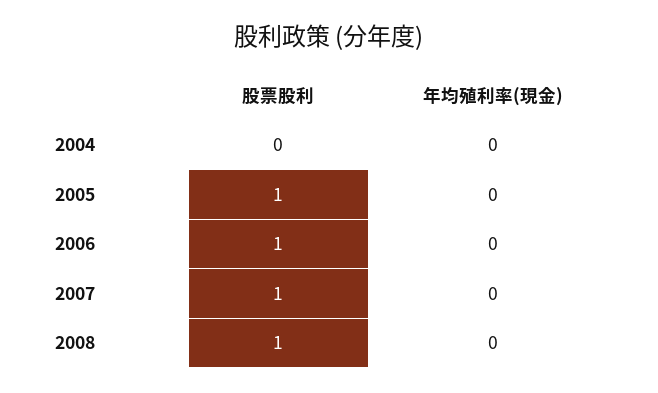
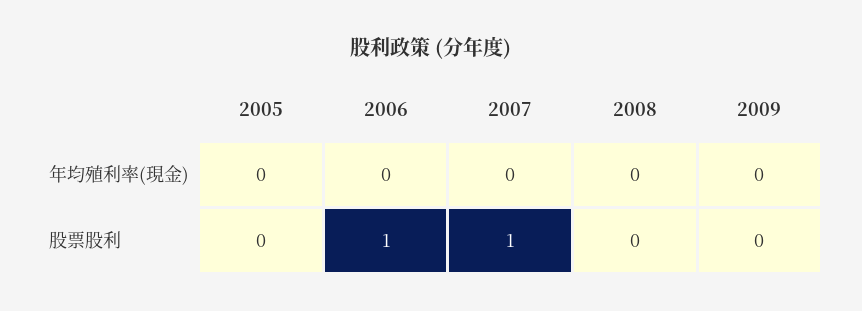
股票股利, 2004: 0 -> none
年均殖利率(現金), 2004: 0 -> none
股票股利, 2005: 1 -> 0
股票股利, 2008: 1 -> 0
年均殖利率(現金), 2009: none -> 0
股票股利, 2009: none -> 0

